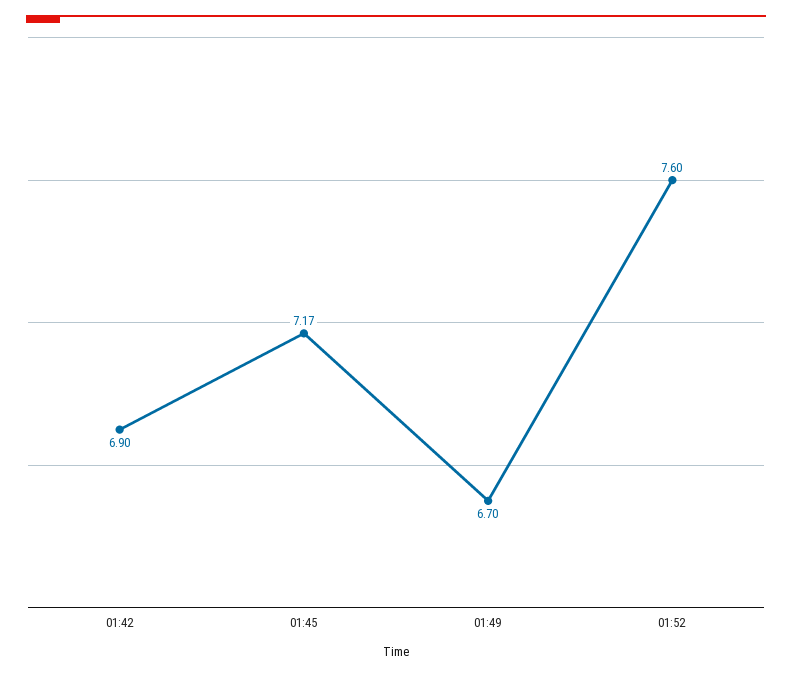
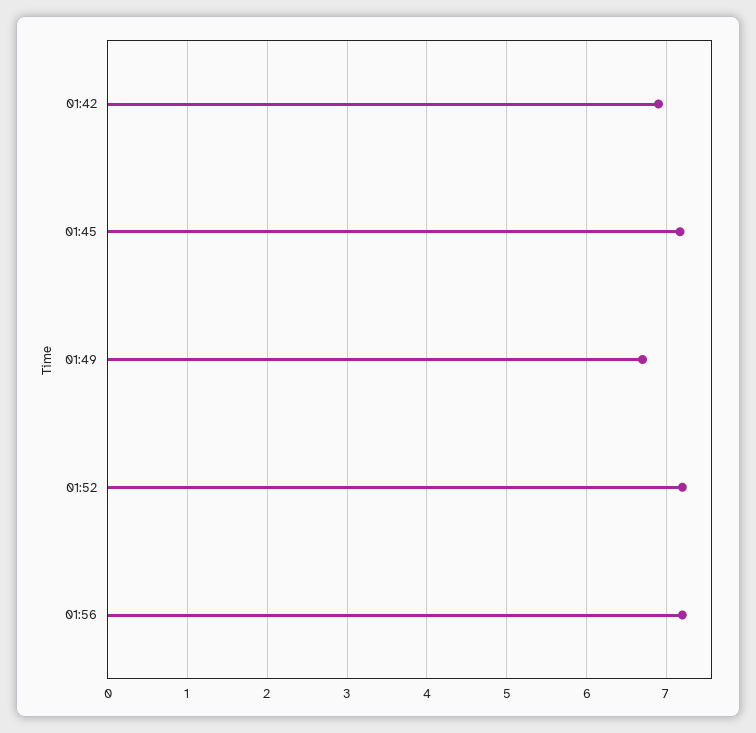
01:52: 7.6 -> 7.2
01:56: none -> 7.2

